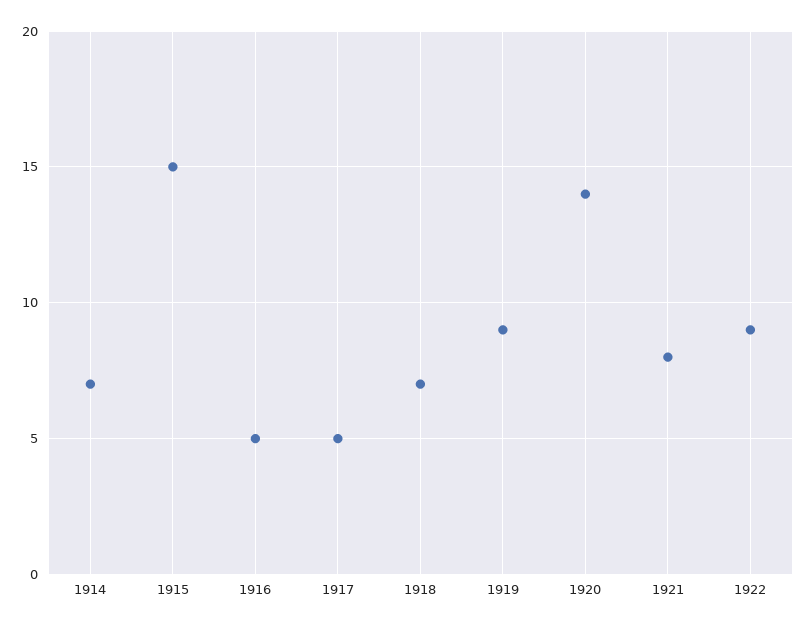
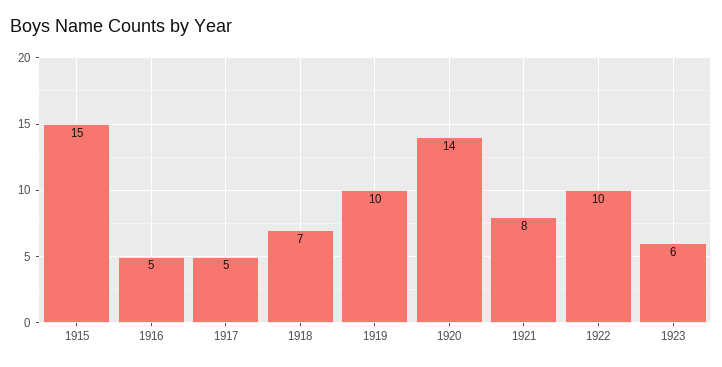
1914: 7 -> none
1919: 9 -> 10
1922: 9 -> 10
1923: none -> 6

